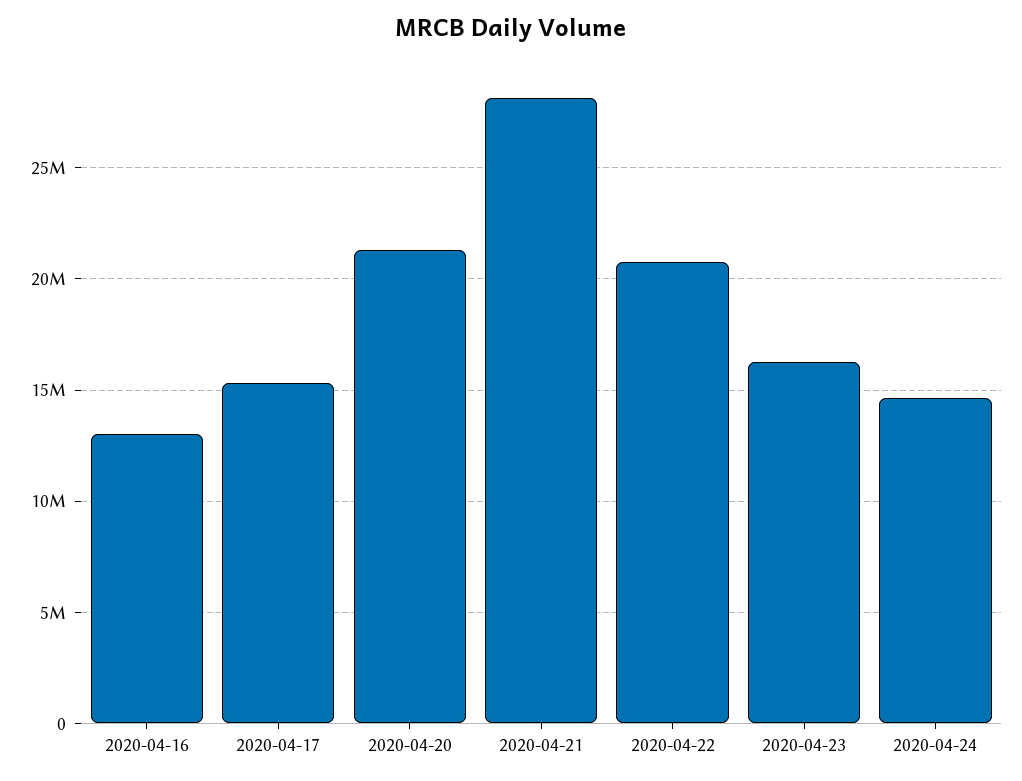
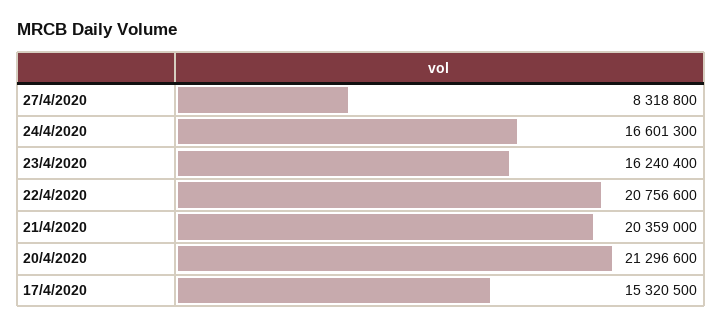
2020-04-16: 13000000 -> none
2020-04-21: 28000000 -> 20359000
2020-04-24: 14500000 -> 16601300
27/4/2020: none -> 8318800

